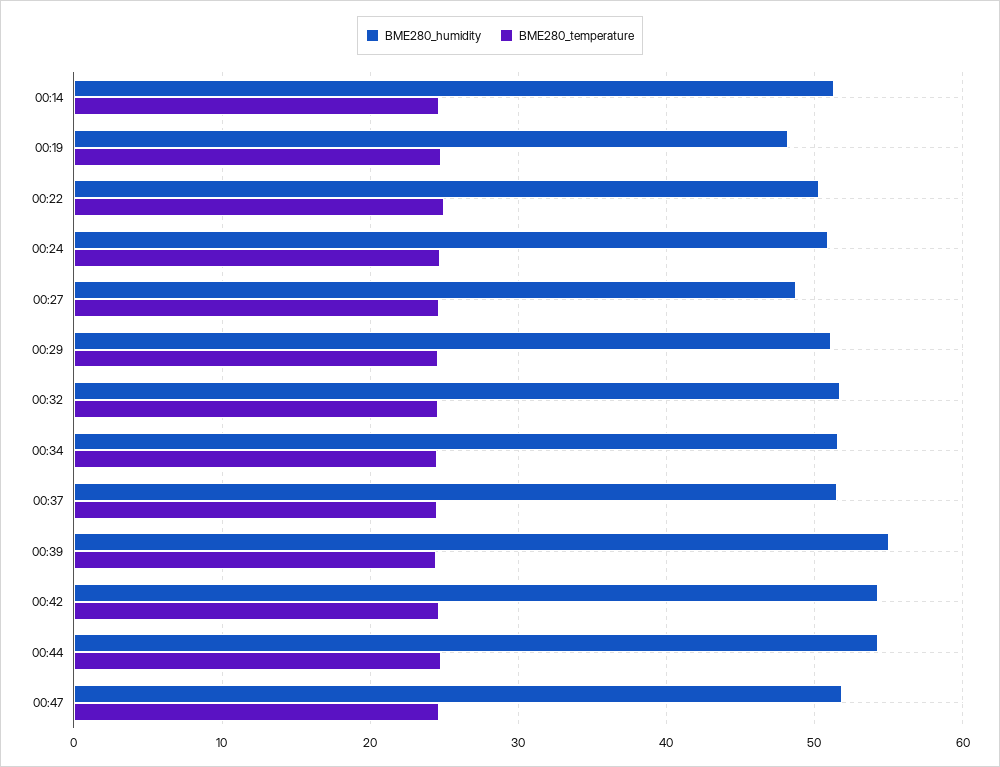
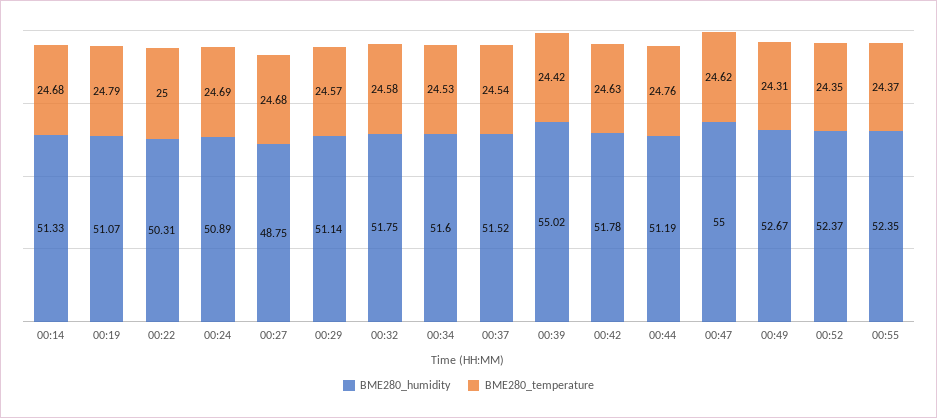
BME280_humidity, 00:19: 48 -> 51.07
BME280_humidity, 00:42: 54 -> 51.78
BME280_humidity, 00:44: 54 -> 51.19
BME280_humidity, 00:47: 52 -> 55
BME280_humidity, 00:49: none -> 52.67
BME280_temperature, 00:49: none -> 24.31
BME280_humidity, 00:52: none -> 52.37
BME280_temperature, 00:52: none -> 24.35
BME280_humidity, 00:55: none -> 52.35
BME280_temperature, 00:55: none -> 24.37

